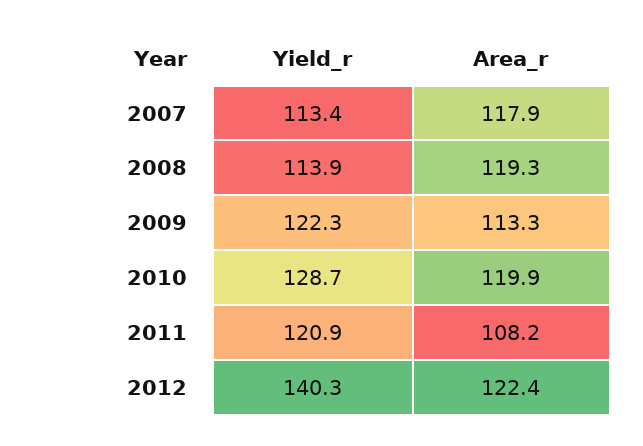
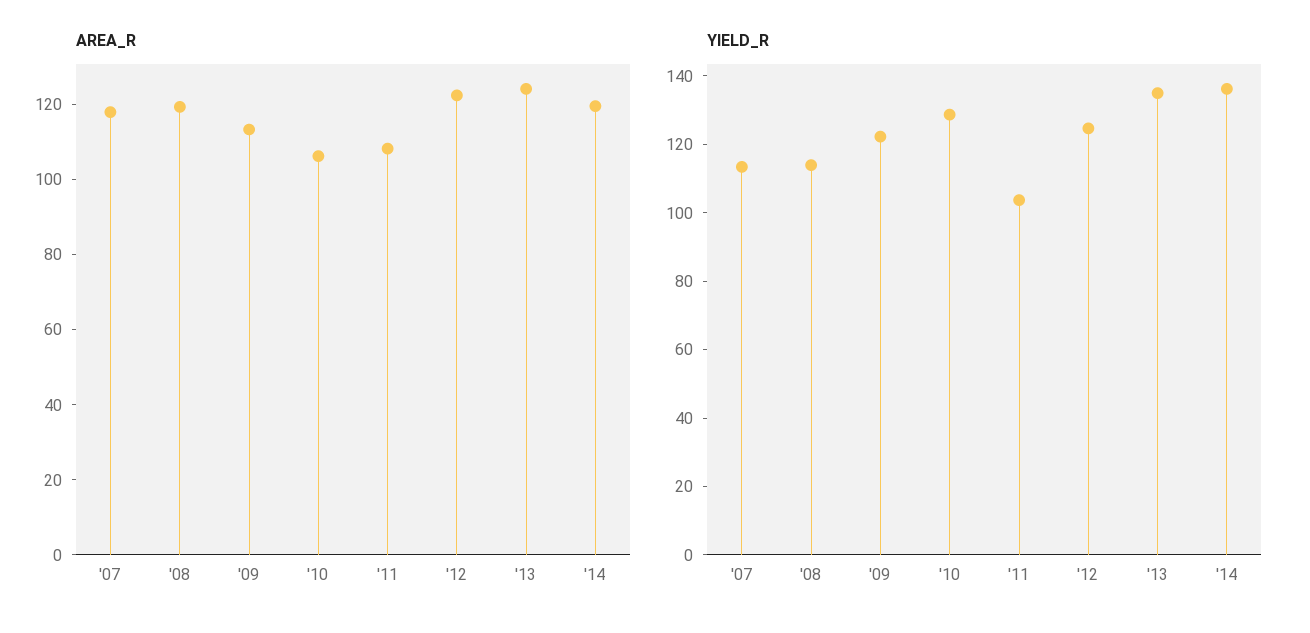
Area_r, 2010: 119.9 -> 105
Yield_r, 2011: 120.9 -> 105
Yield_r, 2012: 140.3 -> 125
Area_r, '13: none -> 125
Area_r, '14: none -> 120
Yield_r, '13: none -> 135
Yield_r, '14: none -> 135

